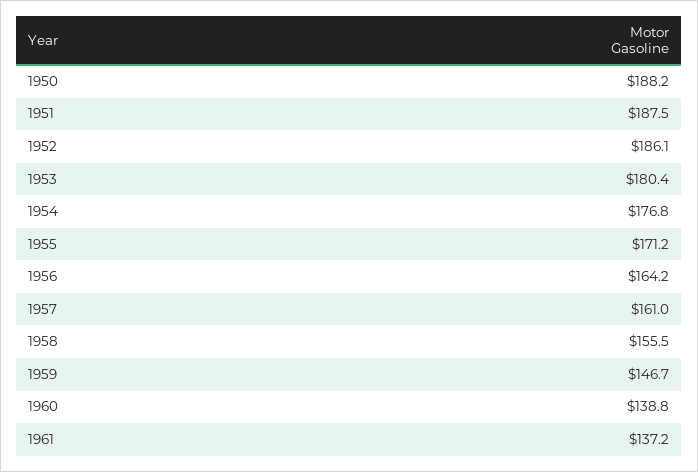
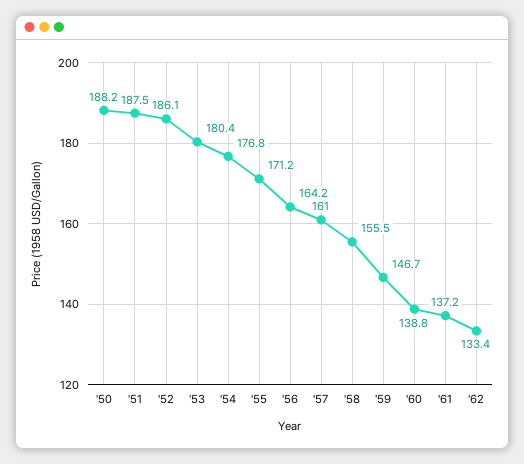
'62: none -> 133.4

